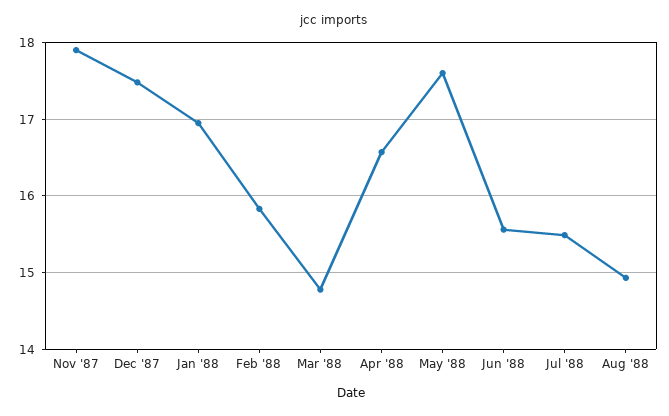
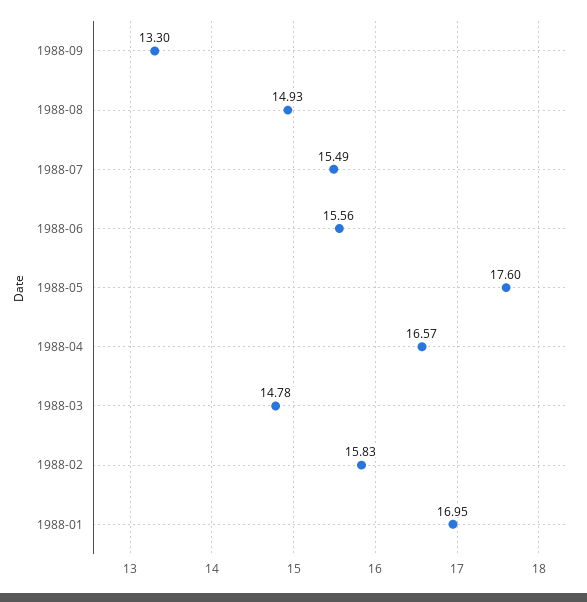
Nov '87: 17.9 -> none
Dec '87: 17.5 -> none
1988-09: none -> 13.3

